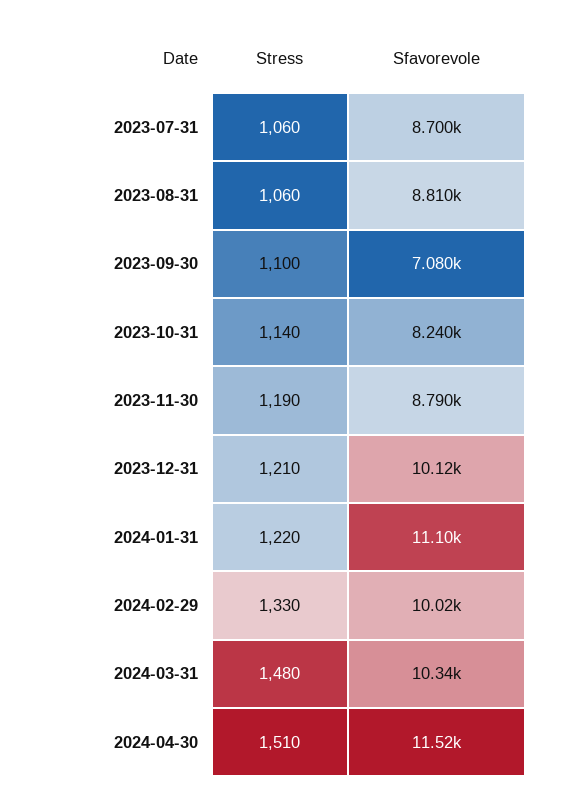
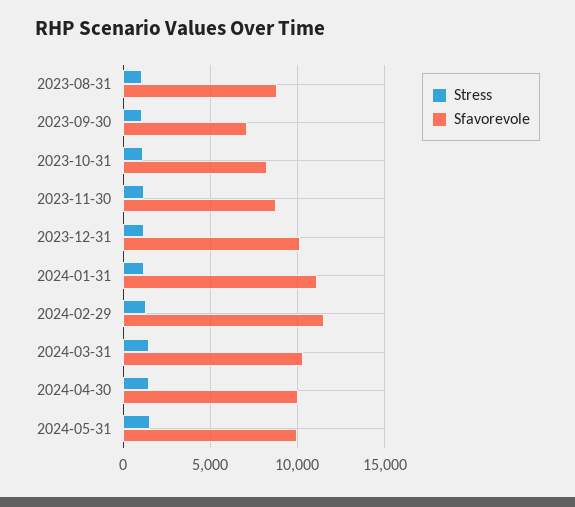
Stress, 2023-07-31: 1060 -> none
Sfavorevole, 2023-07-31: 8700 -> none
Sfavorevole, 2024-02-29: 10020 -> 11500
Sfavorevole, 2024-04-30: 11520 -> 10000
Stress, 2024-05-31: none -> 1500
Sfavorevole, 2024-05-31: none -> 10000

